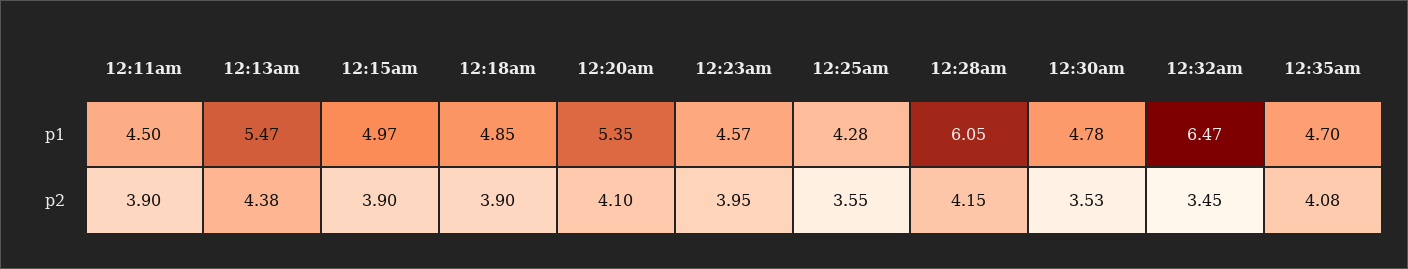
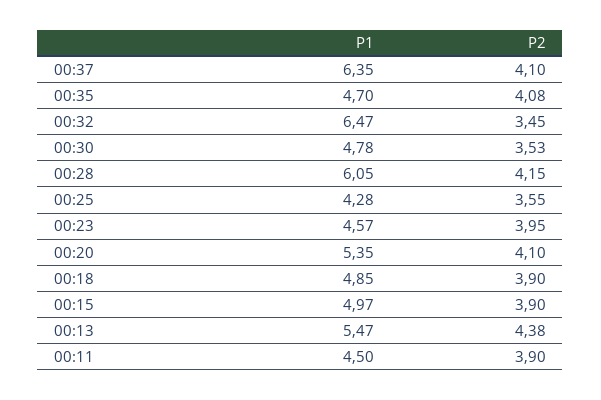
00:37, p1: none -> 6.35
00:37, p2: none -> 4.1

